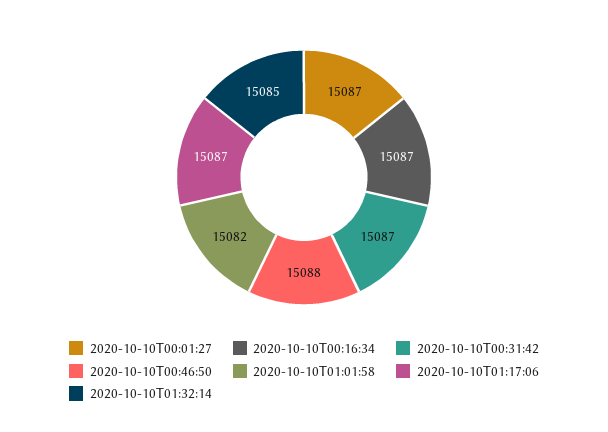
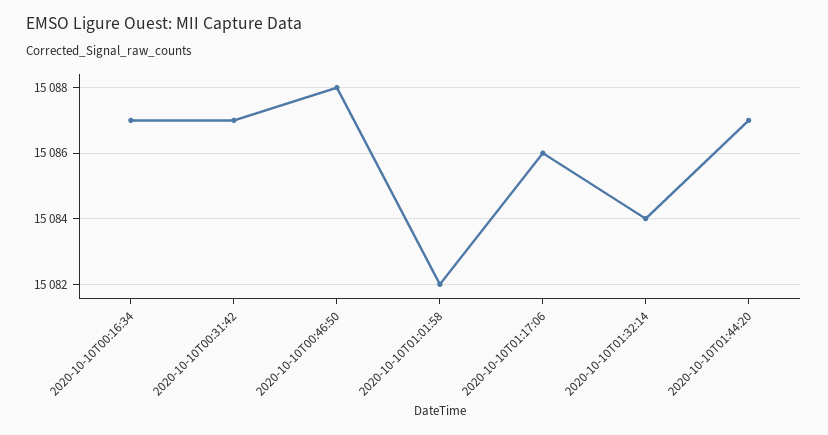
2020-10-10T00:01:27: 15087 -> none
2020-10-10T01:17:06: 15087 -> 15086
2020-10-10T01:32:14: 15085 -> 15084
2020-10-10T01:44:20: none -> 15087

